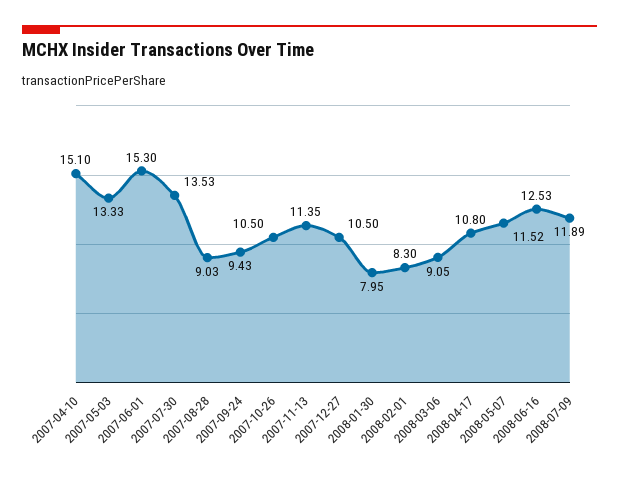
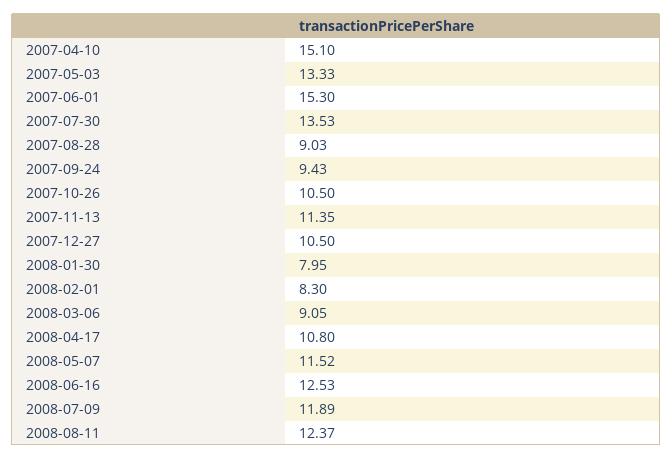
2008-08-11: none -> 12.37

